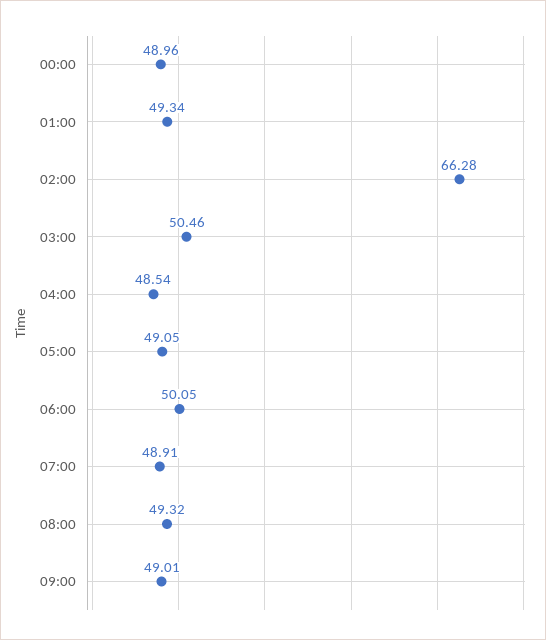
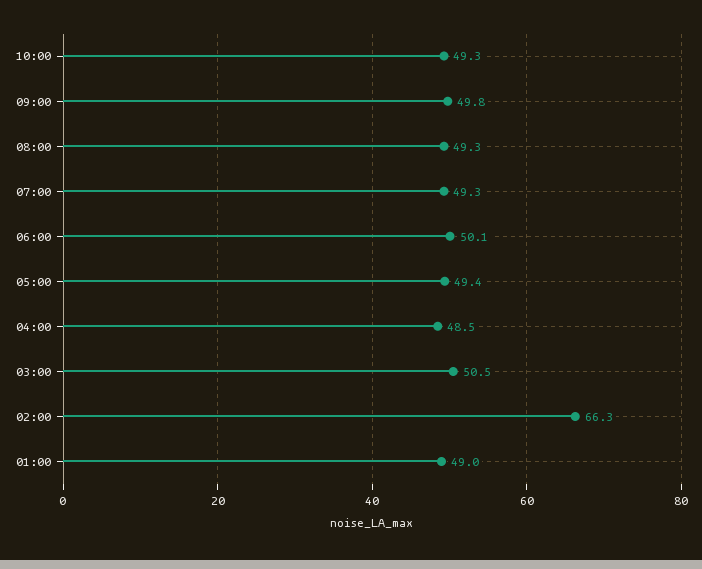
00:00: 48.96 -> none
01:00: 49.34 -> 49
05:00: 49.05 -> 49.4
07:00: 48.91 -> 49.3
09:00: 49.01 -> 49.8
10:00: none -> 49.3

